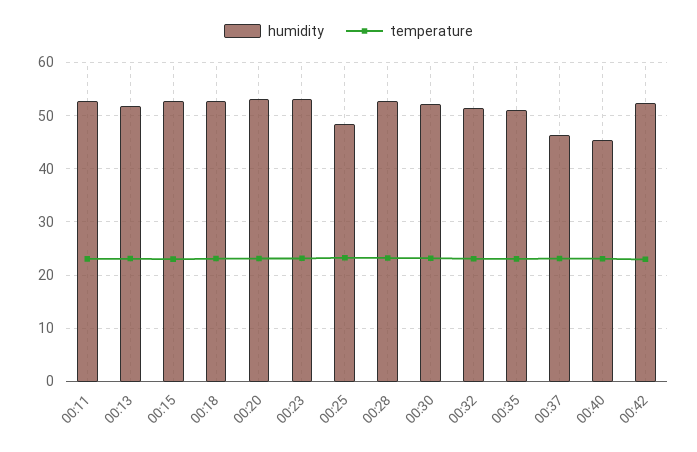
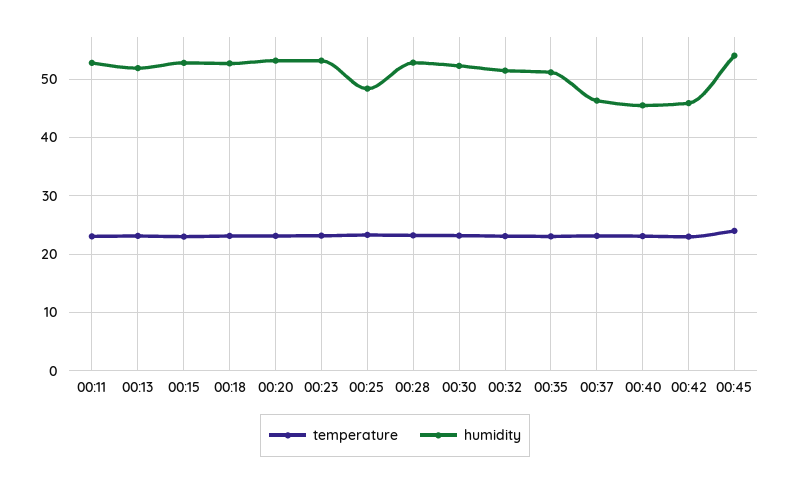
humidity, 00:42: 52 -> 46
temperature, 00:45: none -> 24
humidity, 00:45: none -> 54

